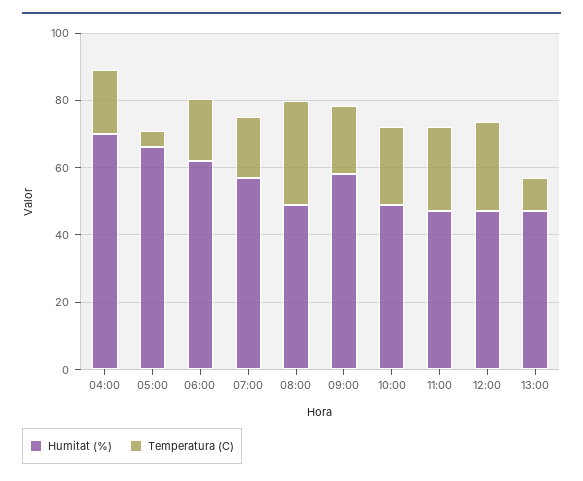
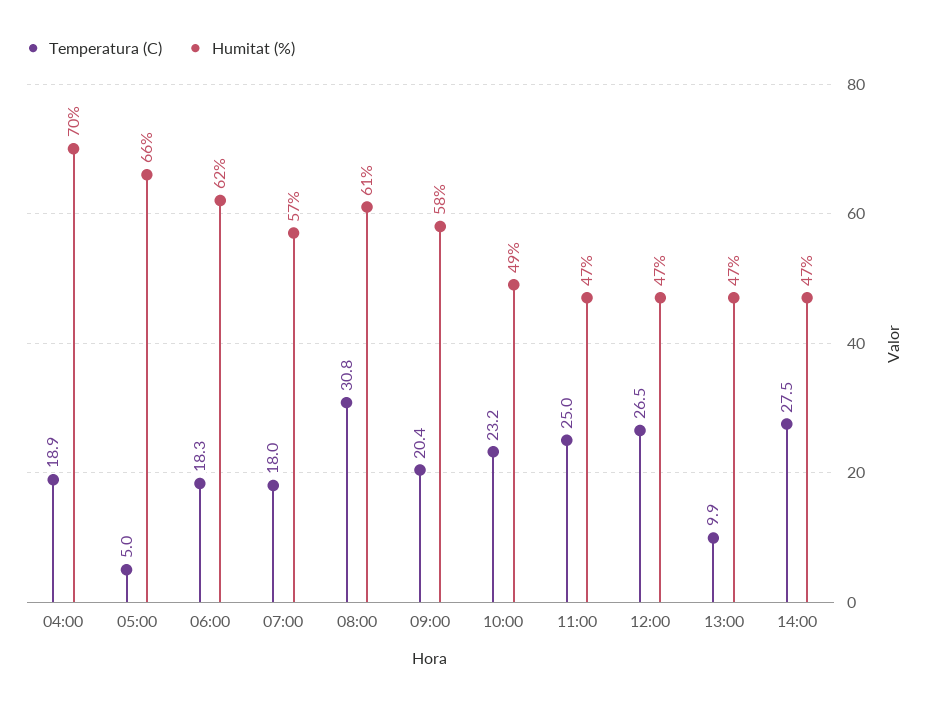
Humitat (%), 08:00: 50 -> 61
Temperatura (C), 14:00: none -> 27.5
Humitat (%), 14:00: none -> 47

